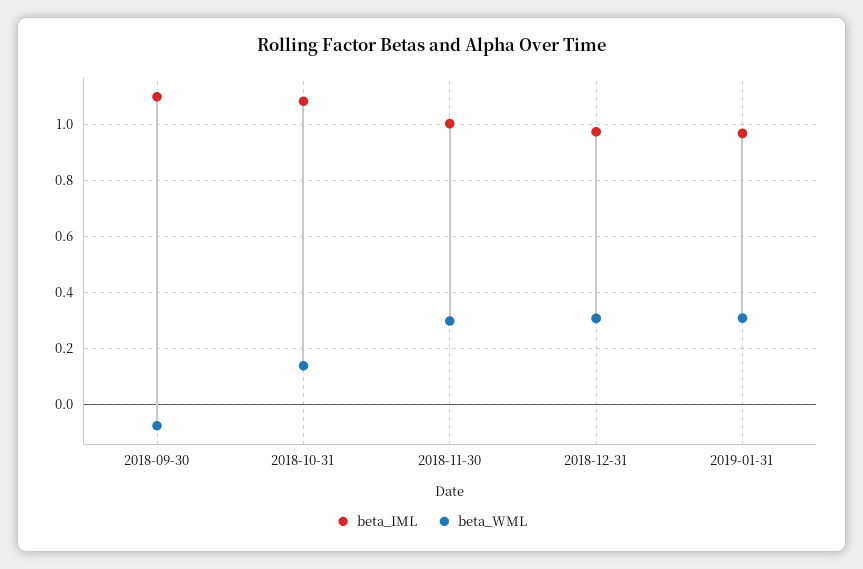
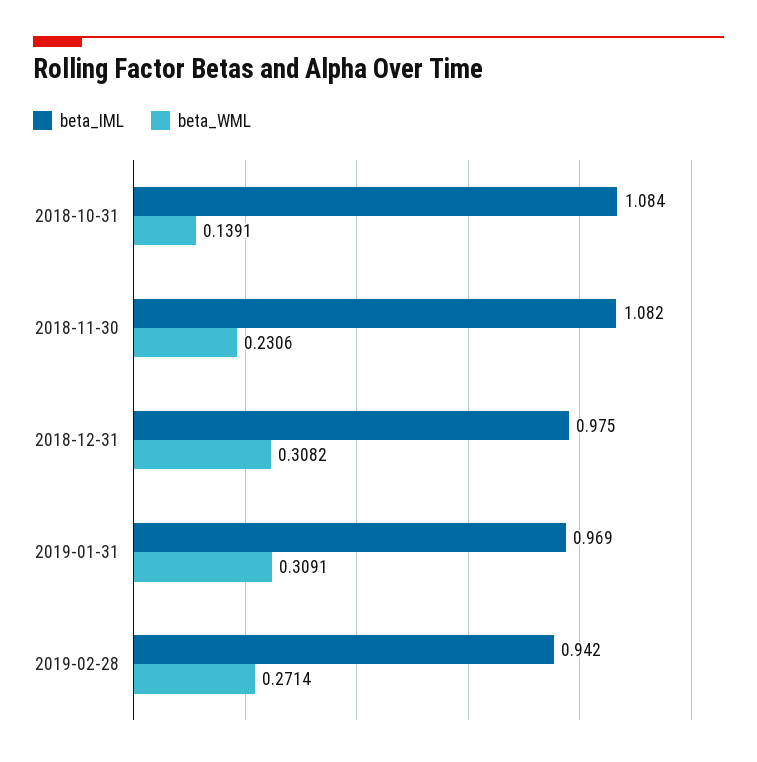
beta_IML, 2018-09-30: 1.1 -> none
beta_WML, 2018-09-30: -0.075 -> none
beta_IML, 2018-11-30: 1 -> 1.082
beta_WML, 2018-11-30: 0.3 -> 0.2306
beta_IML, 2019-02-28: none -> 0.942
beta_WML, 2019-02-28: none -> 0.2714

